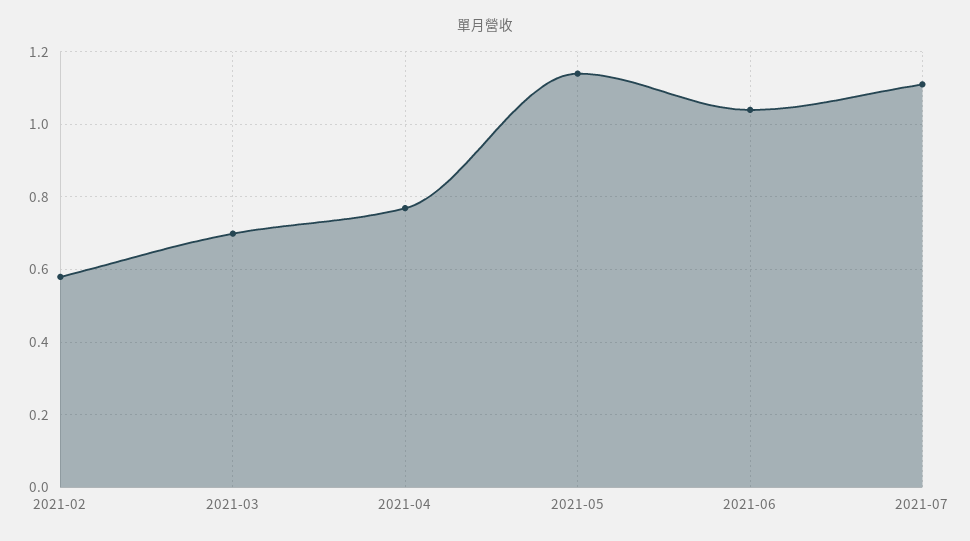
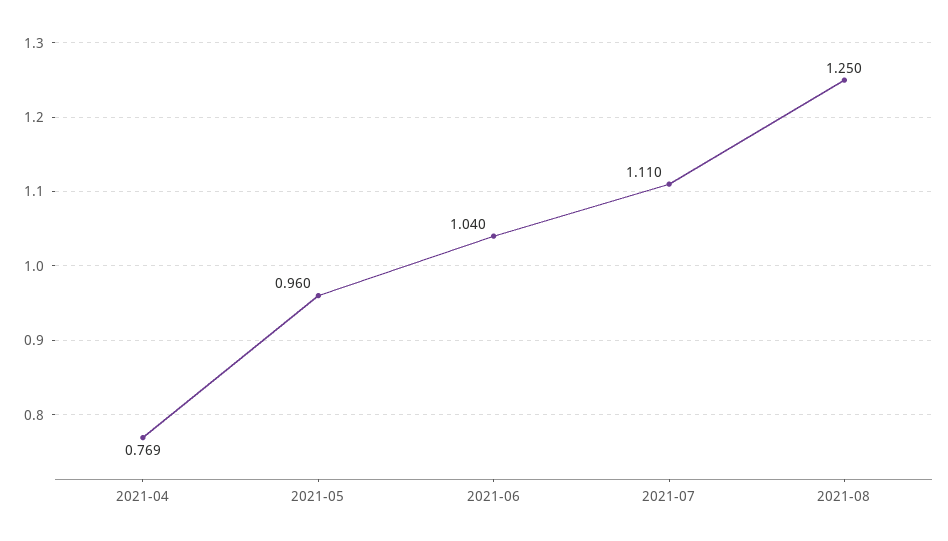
2021-02: 0.58 -> none
2021-03: 0.7 -> none
2021-05: 1.14 -> 0.96
2021-08: none -> 1.25

